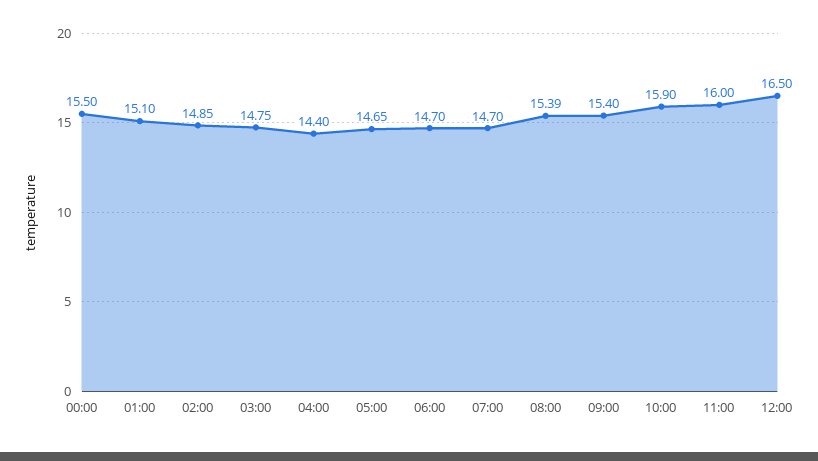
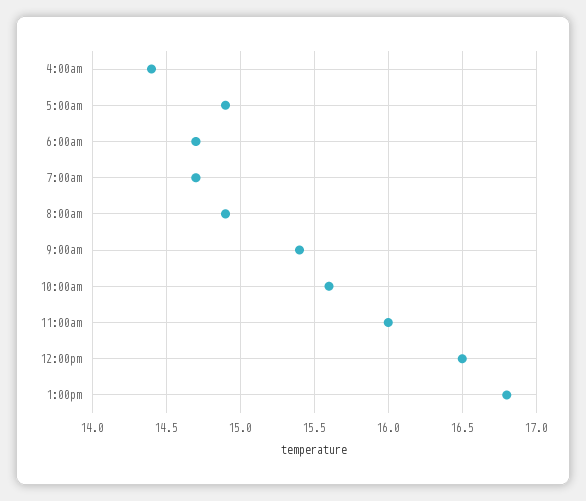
00:00: 15.5 -> none
01:00: 15.1 -> none
02:00: 14.85 -> none
03:00: 14.75 -> none
05:00: 14.65 -> 14.9
08:00: 15.39 -> 14.9
10:00: 15.9 -> 15.6
1:00pm: none -> 16.8

